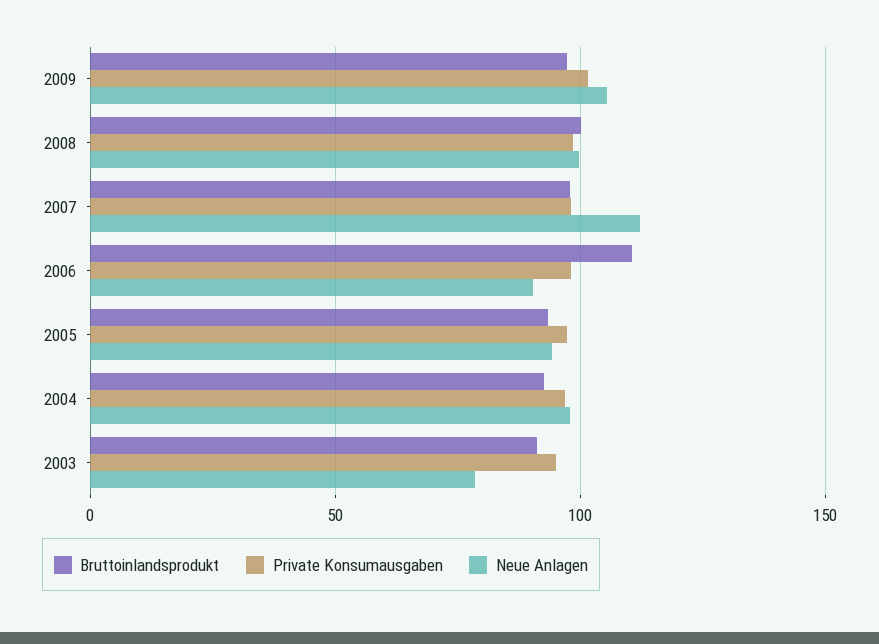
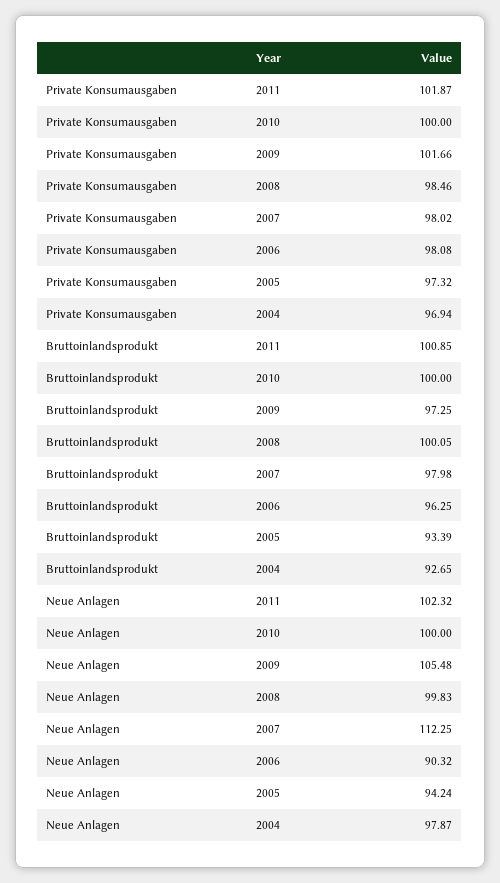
Bruttoinlandsprodukt, 2006: 110 -> 96.25
Bruttoinlandsprodukt, 2003: 90 -> none
Private Konsumausgaben, 2003: 95 -> none
Neue Anlagen, 2003: 80 -> none
Private Konsumausgaben, 2011: none -> 101.87
Private Konsumausgaben, 2010: none -> 100
Bruttoinlandsprodukt, 2011: none -> 100.85
Bruttoinlandsprodukt, 2010: none -> 100
Neue Anlagen, 2011: none -> 102.32
Neue Anlagen, 2010: none -> 100

